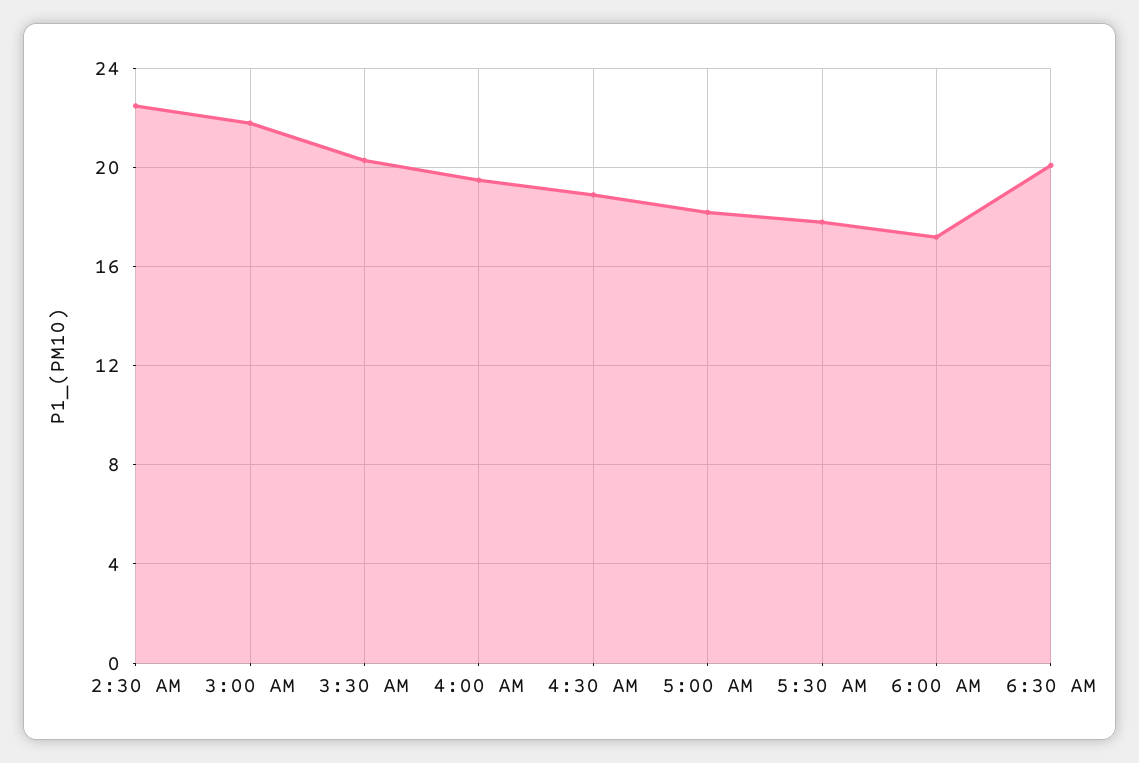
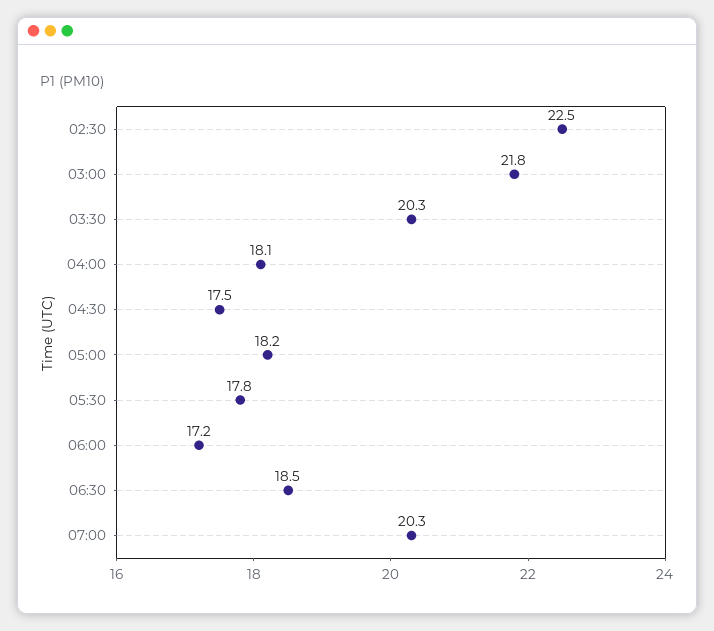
4:00 AM: 19.5 -> 18.1
4:30 AM: 19 -> 17.5
6:30 AM: 20 -> 18.5
07:00: none -> 20.3

